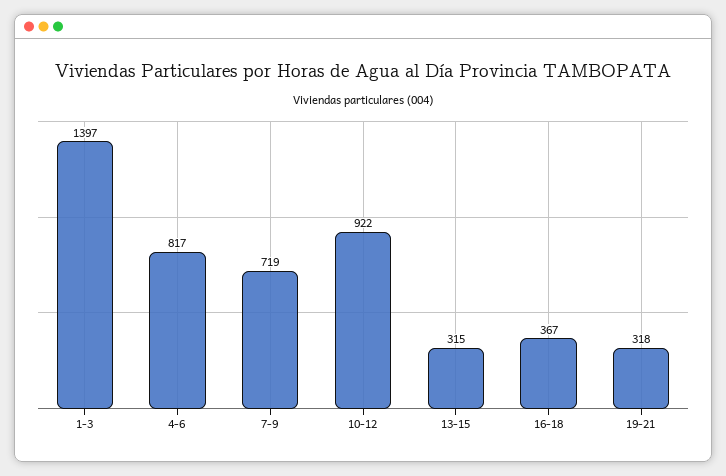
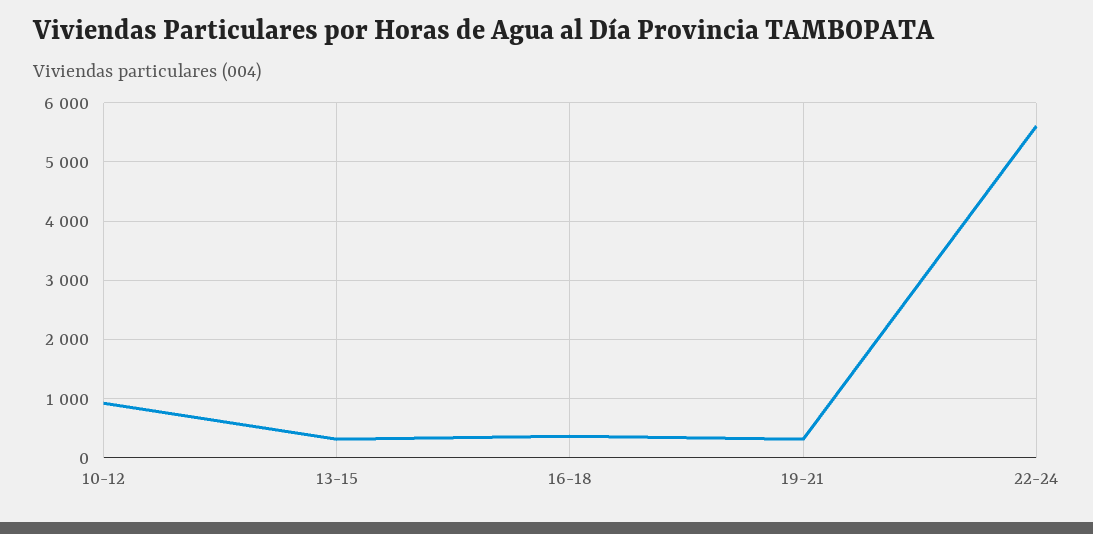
1-3: 1397 -> none
4-6: 817 -> none
7-9: 719 -> none
22-24: none -> 5600

